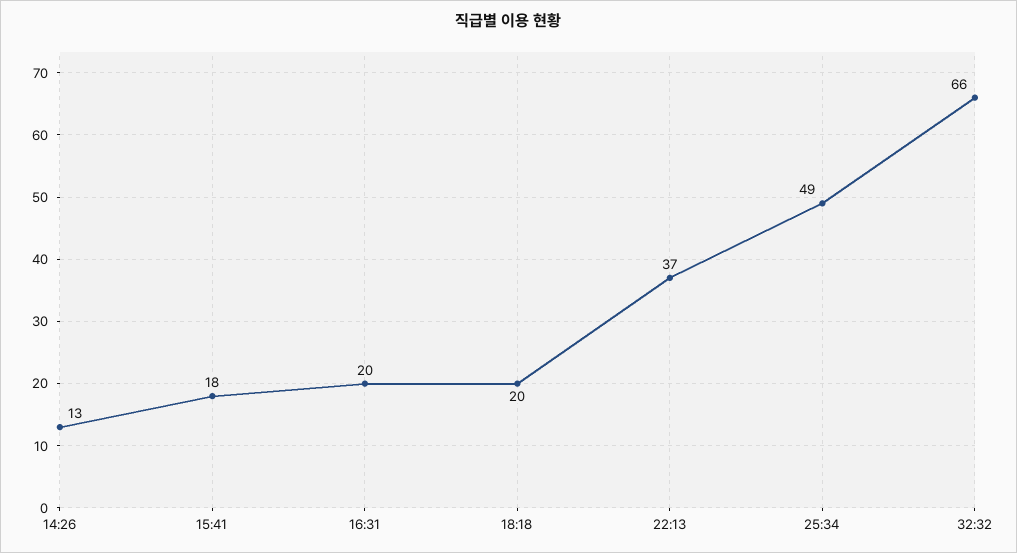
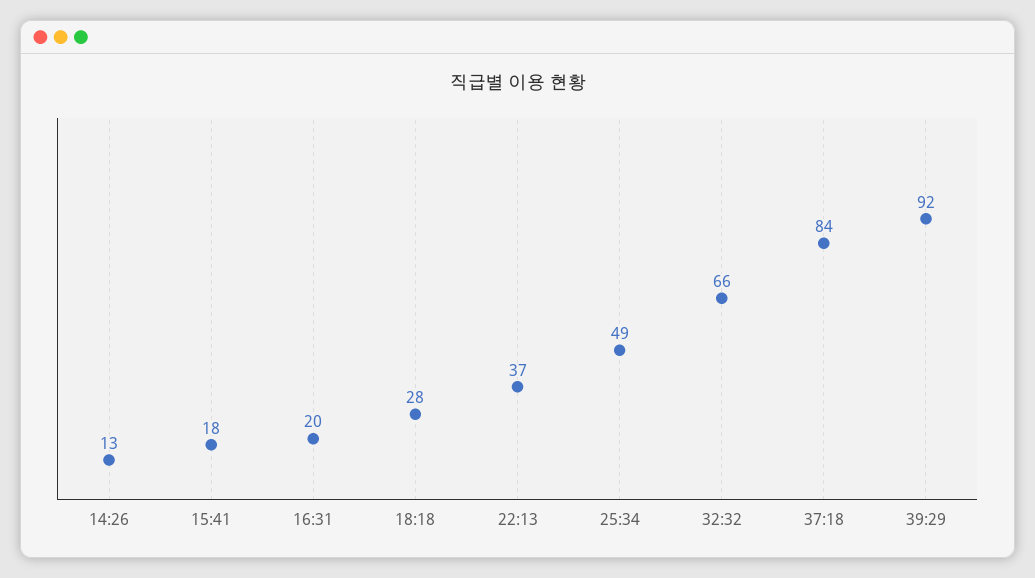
18:18: 20 -> 28
37:18: none -> 84
39:29: none -> 92

